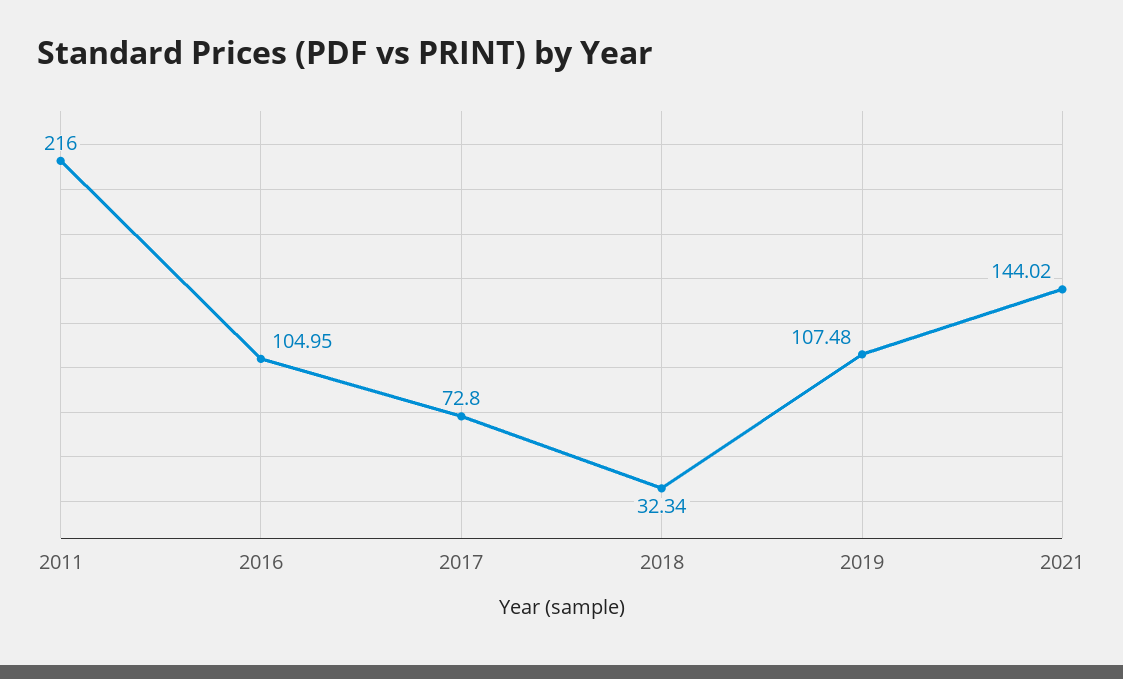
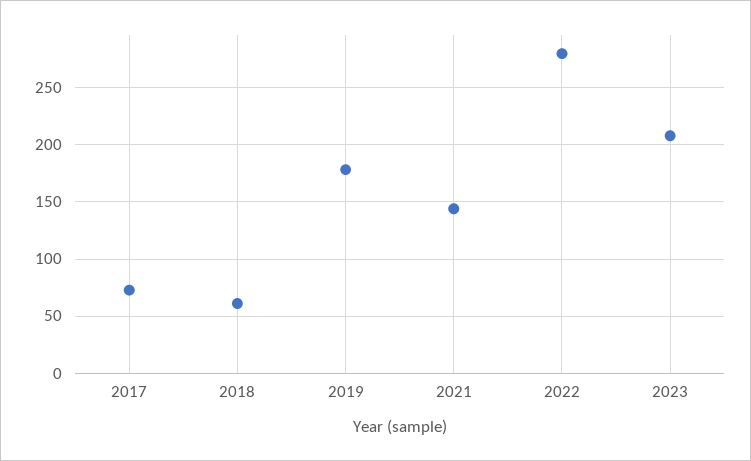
2011: 216 -> none
2016: 104.95 -> none
2018: 32.34 -> 60
2019: 107.48 -> 180
2022: none -> 280
2023: none -> 210

